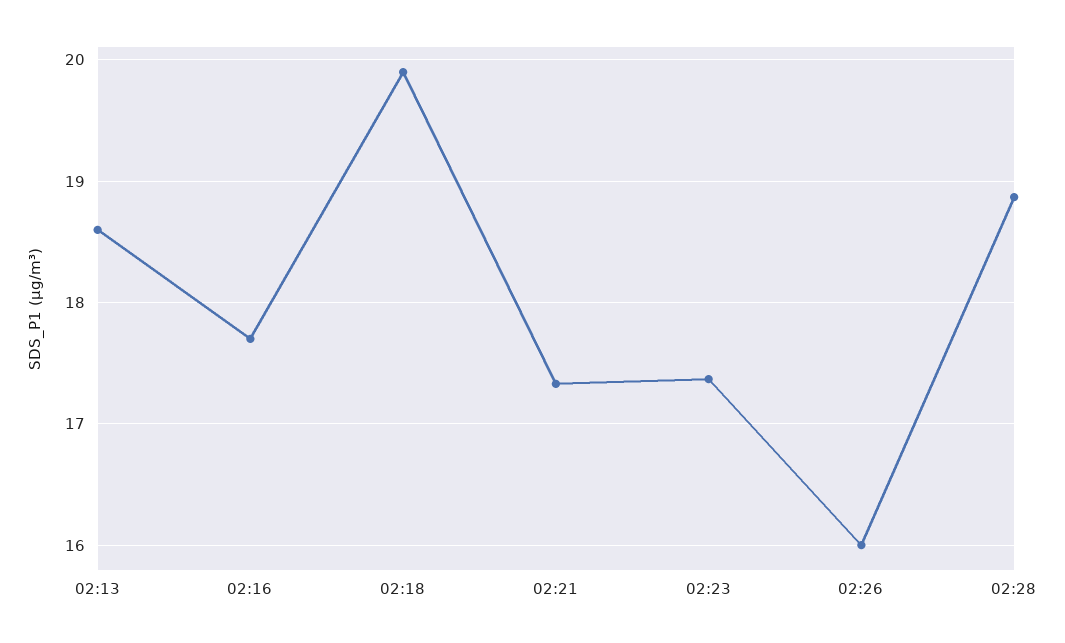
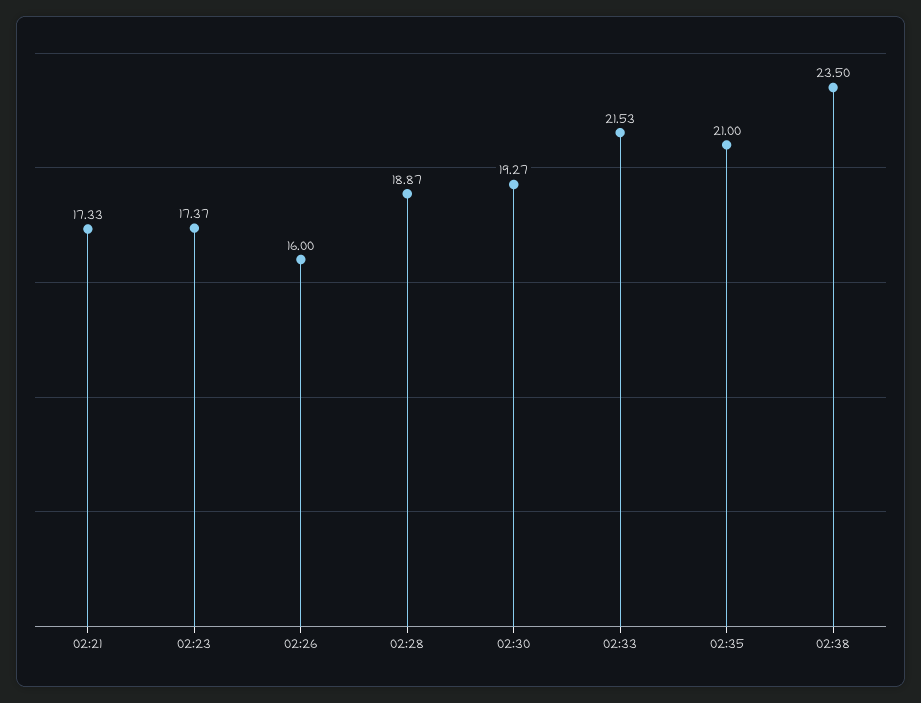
02:13: 18.6 -> none
02:16: 17.7 -> none
02:18: 19.9 -> none
02:30: none -> 19.27
02:33: none -> 21.53
02:35: none -> 21
02:38: none -> 23.5

